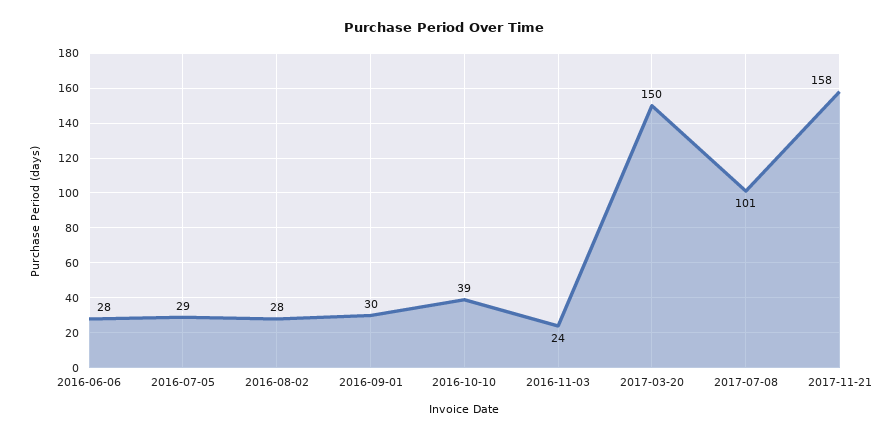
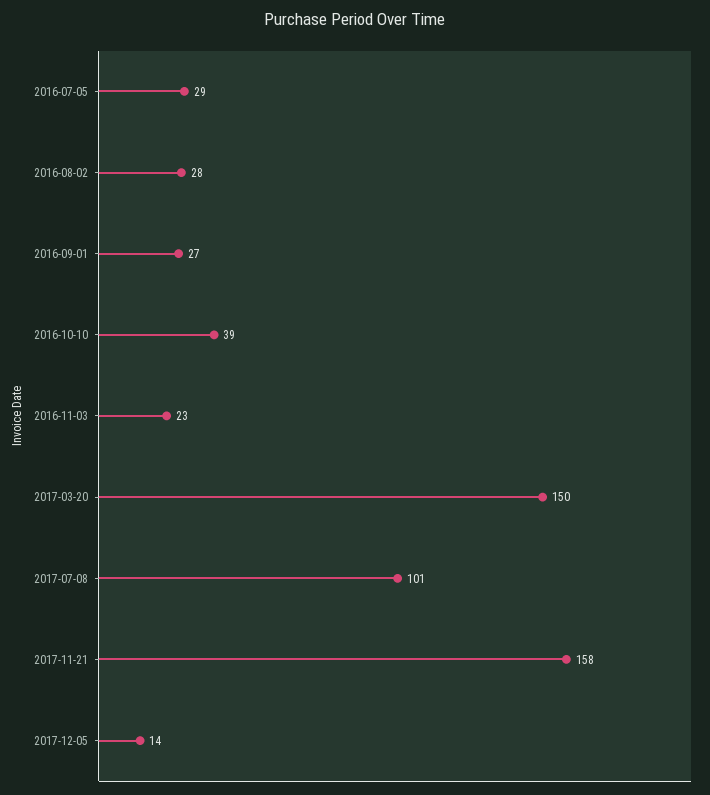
2016-06-06: 28 -> none
2016-09-01: 30 -> 27
2016-11-03: 24 -> 23
2017-12-05: none -> 14

